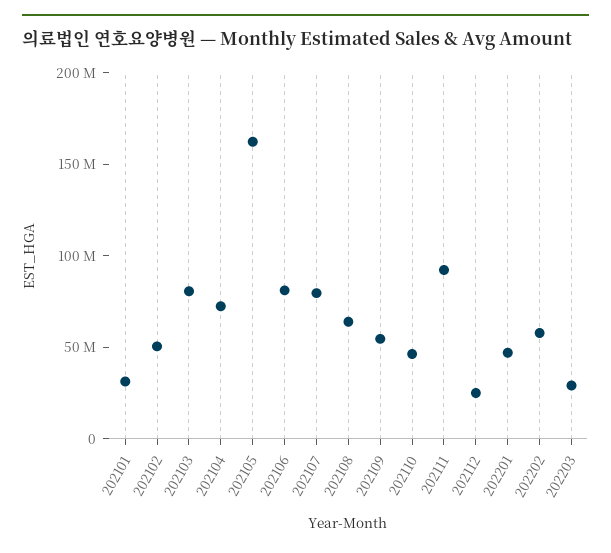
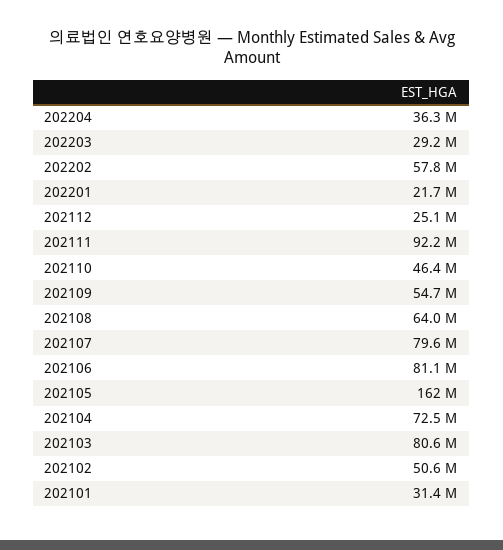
202201: 50000000 -> 21700000
202204: none -> 36300000

